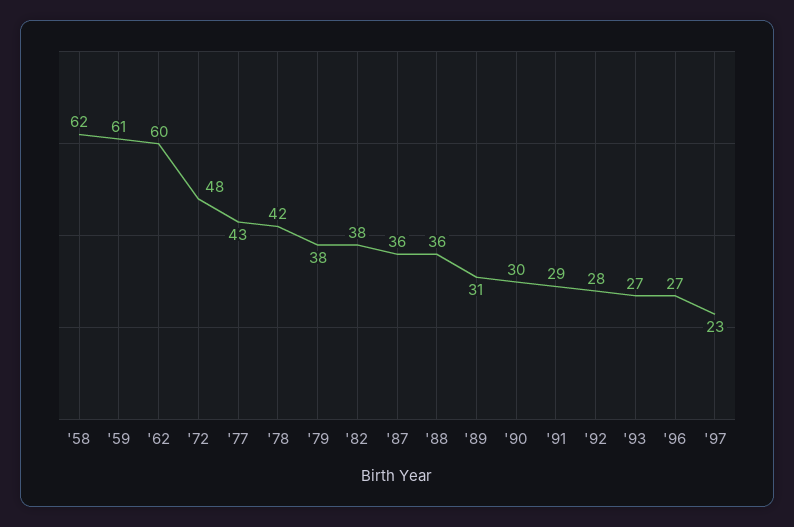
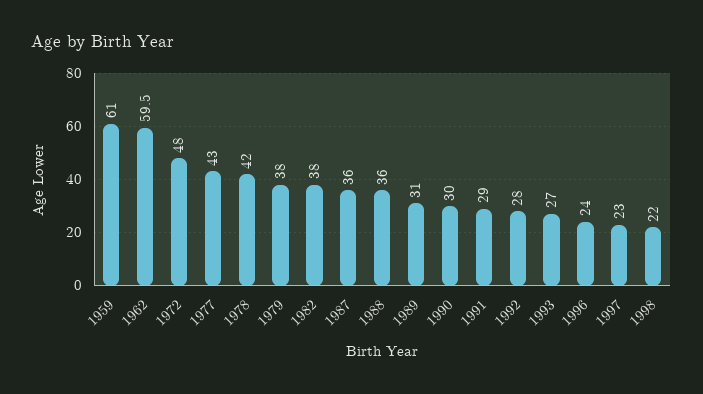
'58: 62 -> none
'96: 27 -> 24
1998: none -> 22

